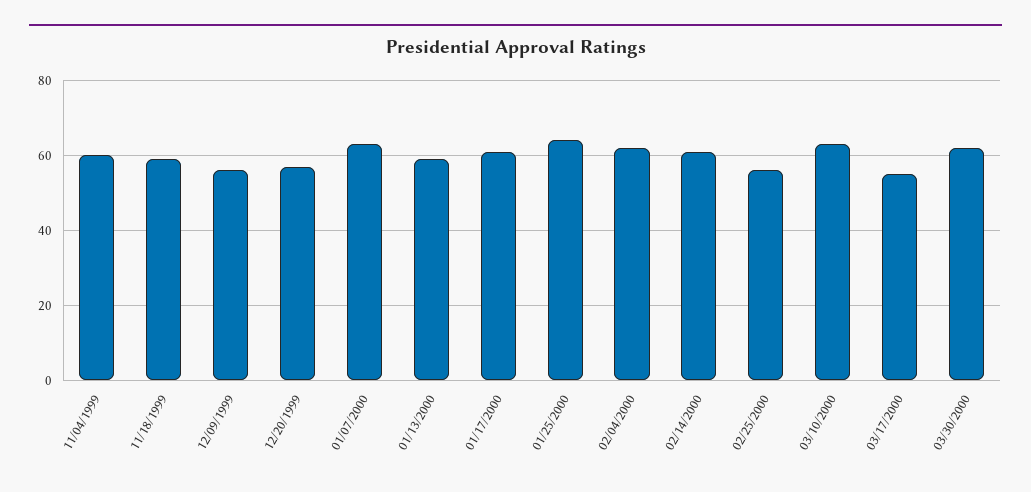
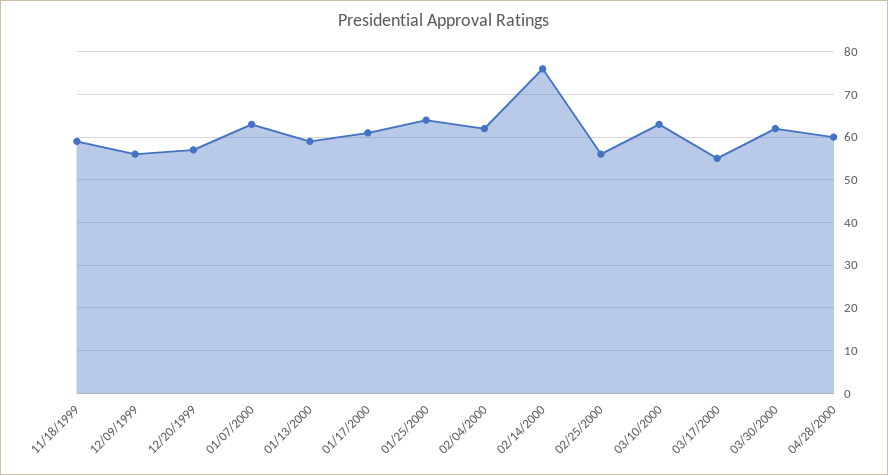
11/04/1999: 60 -> none
02/14/2000: 60 -> 75
04/28/2000: none -> 60

